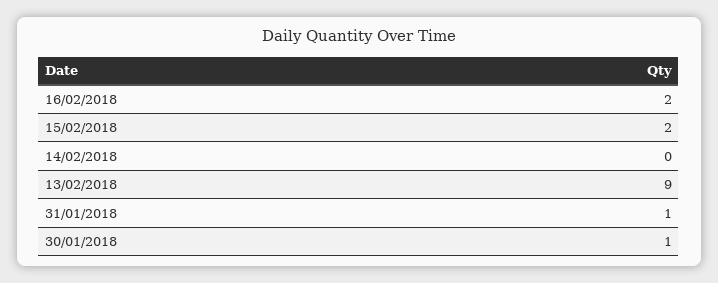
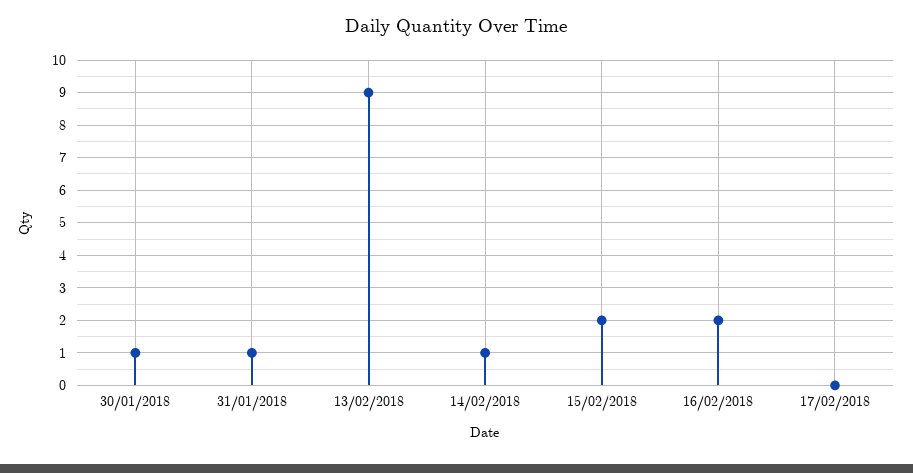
14/02/2018: 0 -> 1
17/02/2018: none -> 0

